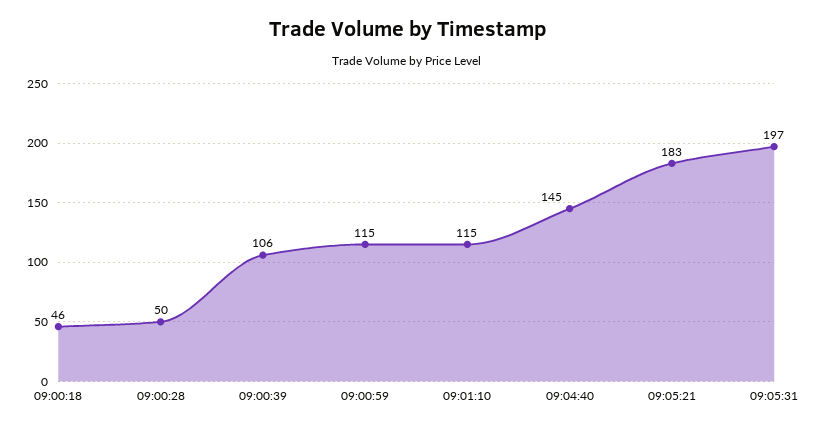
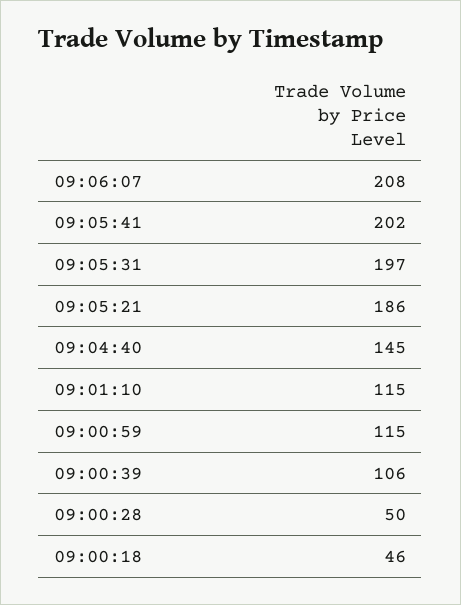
09:05:21: 183 -> 186
09:06:07: none -> 208
09:05:41: none -> 202

